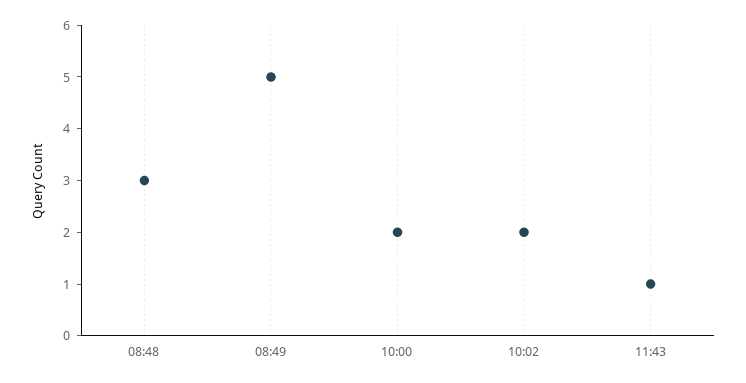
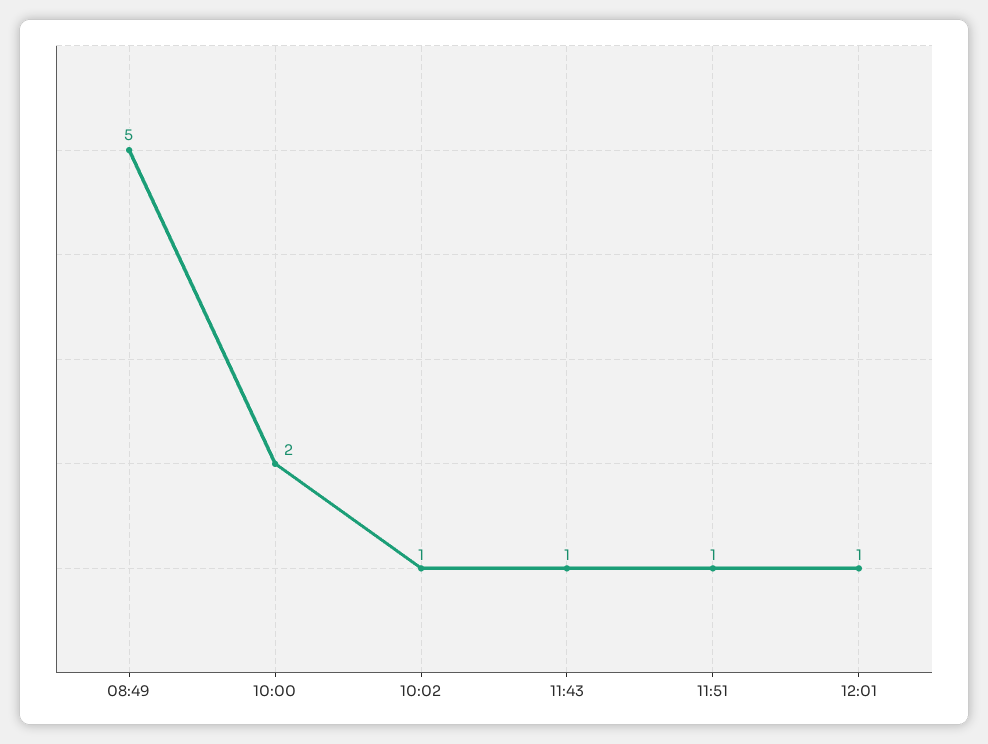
08:48: 3 -> none
10:02: 2 -> 1
11:51: none -> 1
12:01: none -> 1

